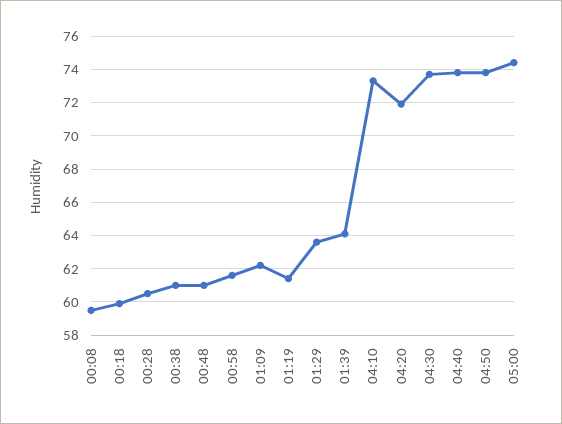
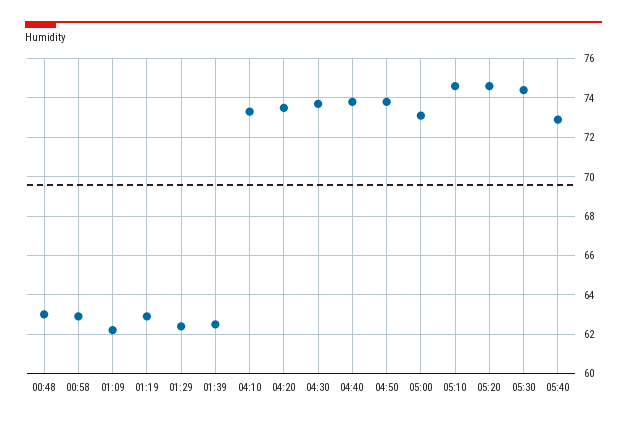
00:08: 59.5 -> none
00:18: 60 -> none
00:28: 60.5 -> none
00:38: 61 -> none
00:48: 61 -> 63
00:58: 61.5 -> 63
01:19: 61.5 -> 63
01:29: 63.5 -> 62.5
01:39: 64 -> 62.5
04:20: 72 -> 73.5
05:00: 74.5 -> 73
05:10: none -> 74.5
05:20: none -> 74.5
05:30: none -> 74.5
05:40: none -> 73

